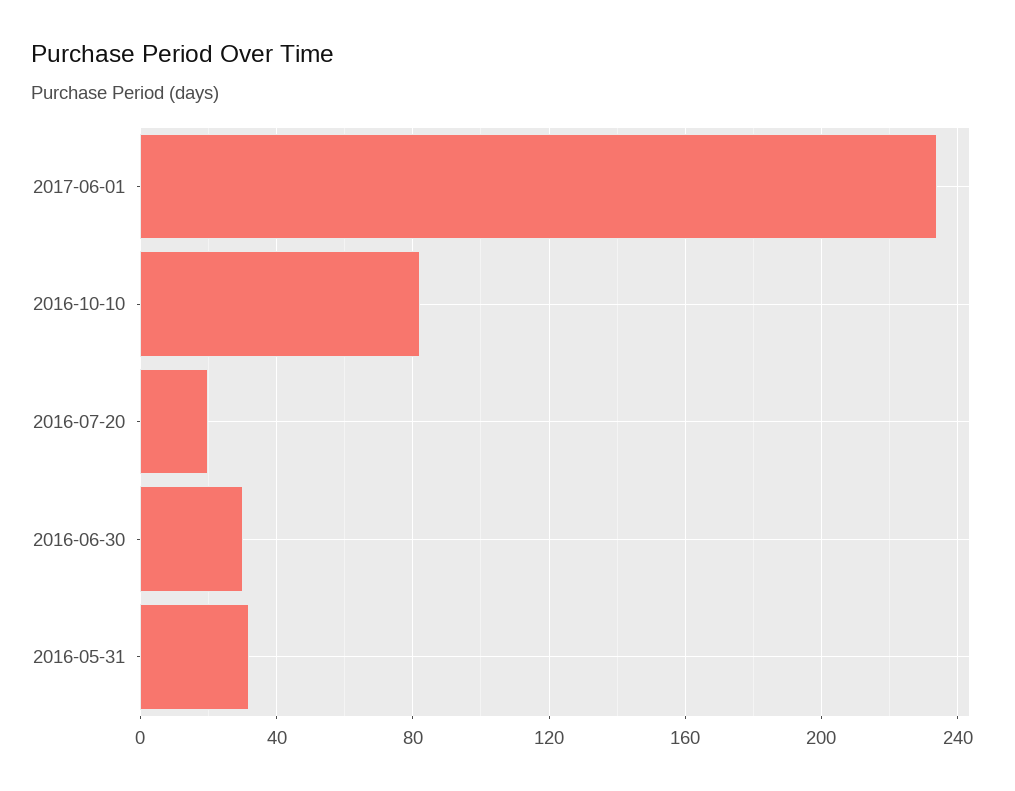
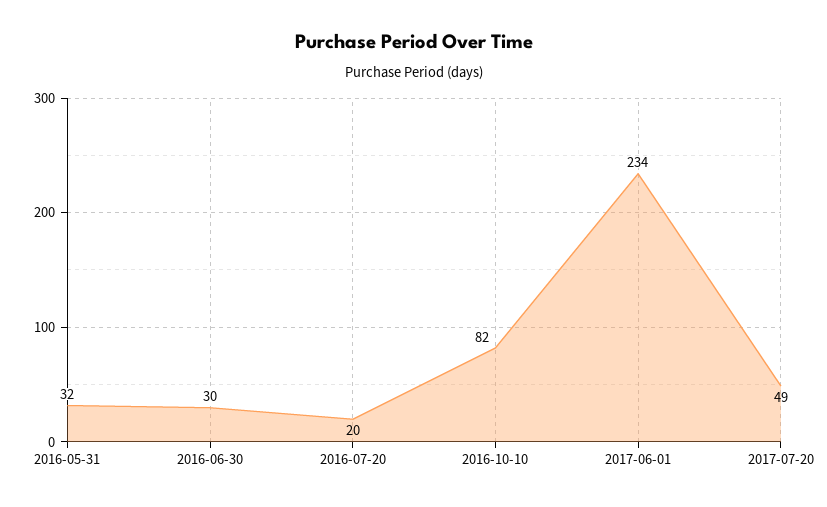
2017-07-20: none -> 49

